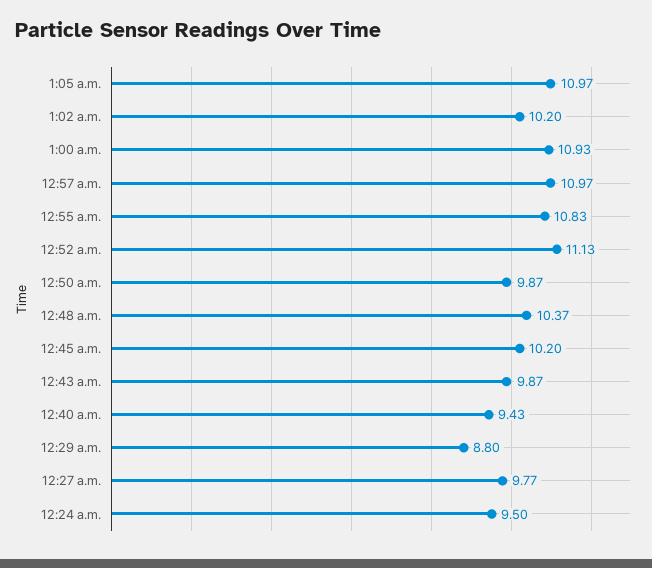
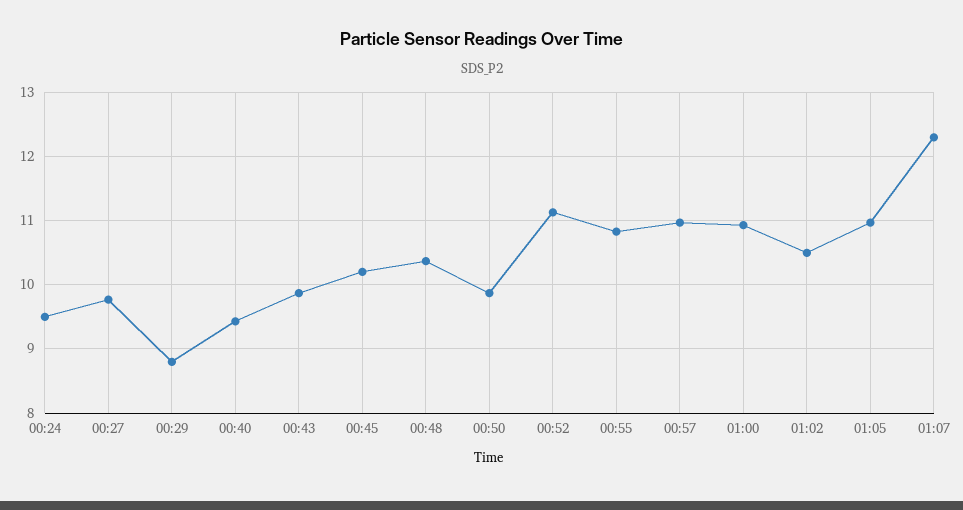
1:02 a.m.: 10.2 -> 10.5
01:07: none -> 12.3

